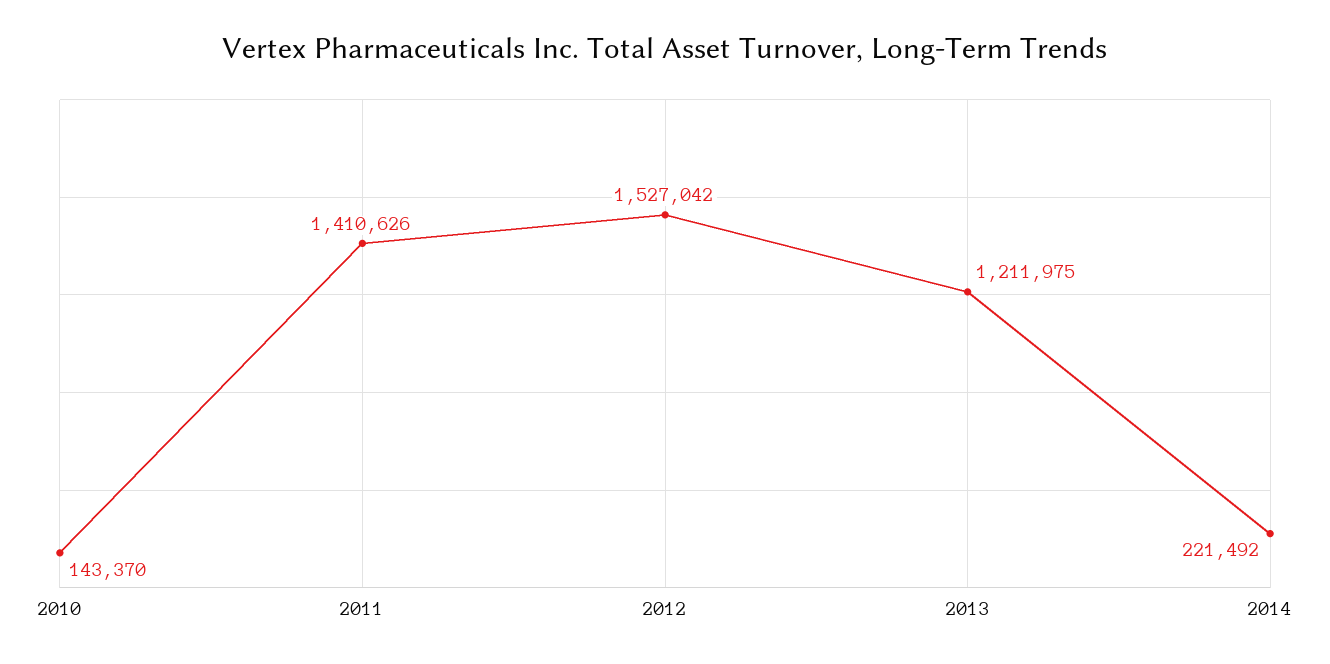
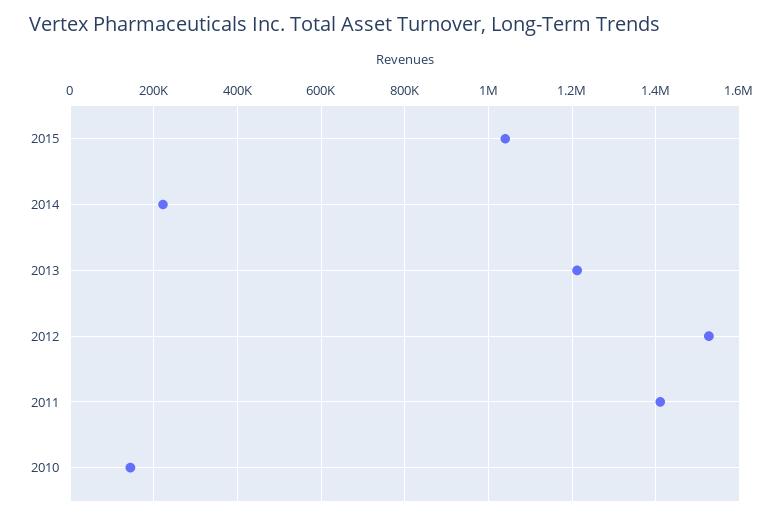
2015: none -> 1040000

